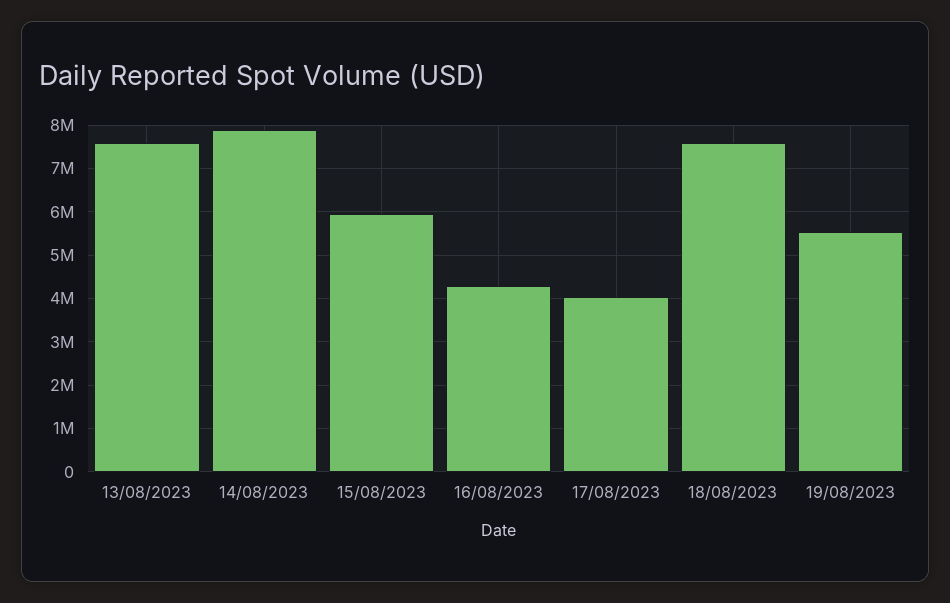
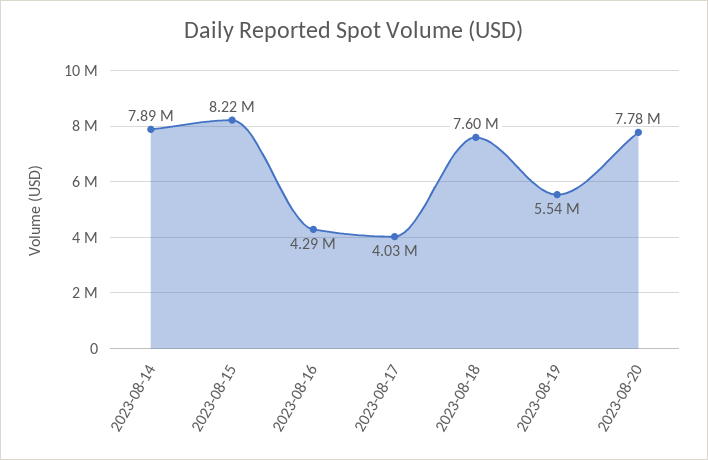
13/08/2023: 7600000 -> none
15/08/2023: 6000000 -> 8220000
2023-08-20: none -> 7780000

